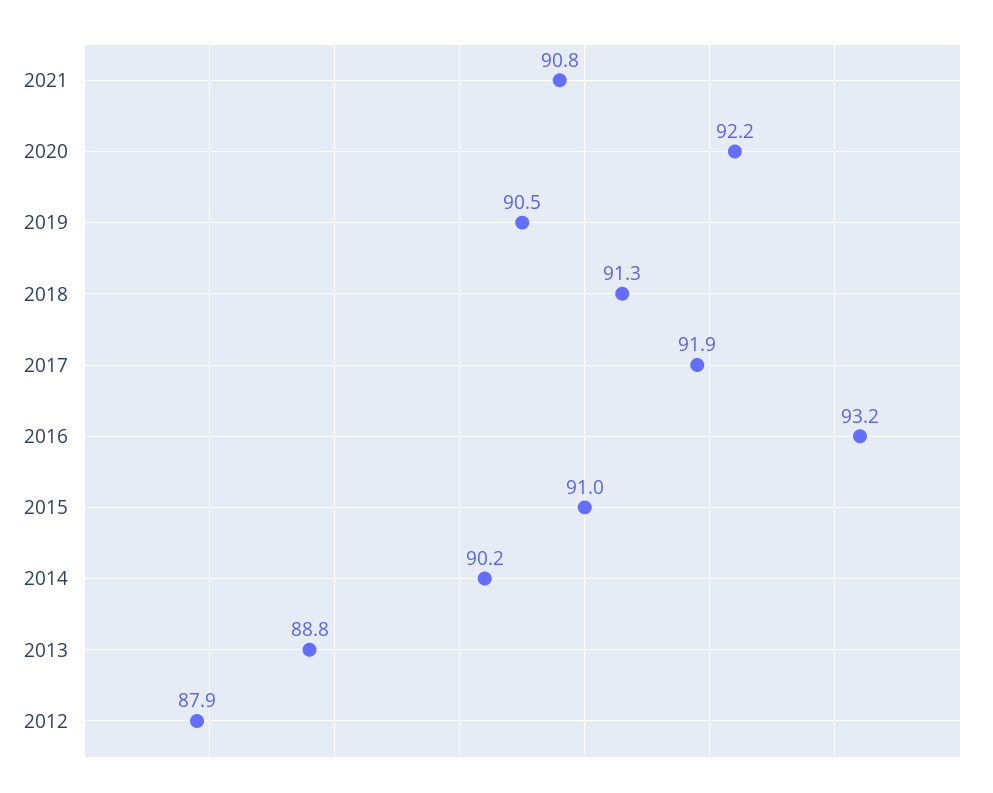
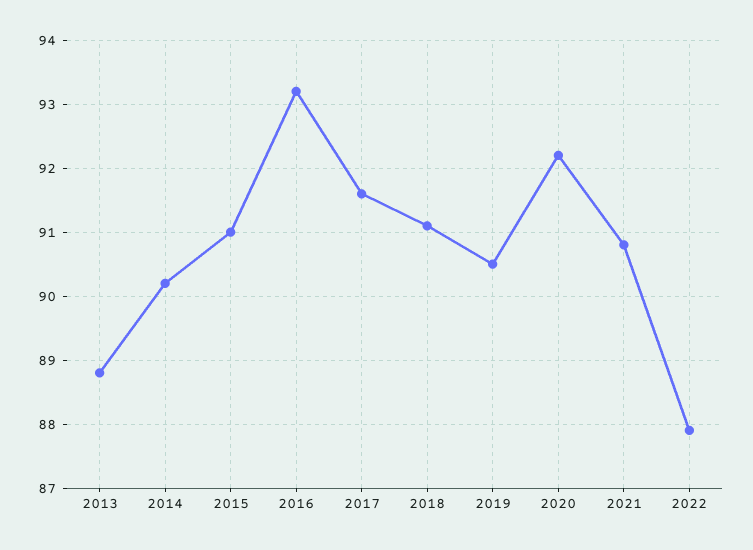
2018: 91.3 -> 91.1
2017: 91.9 -> 91.6
2012: 87.9 -> none
2022: none -> 87.9

